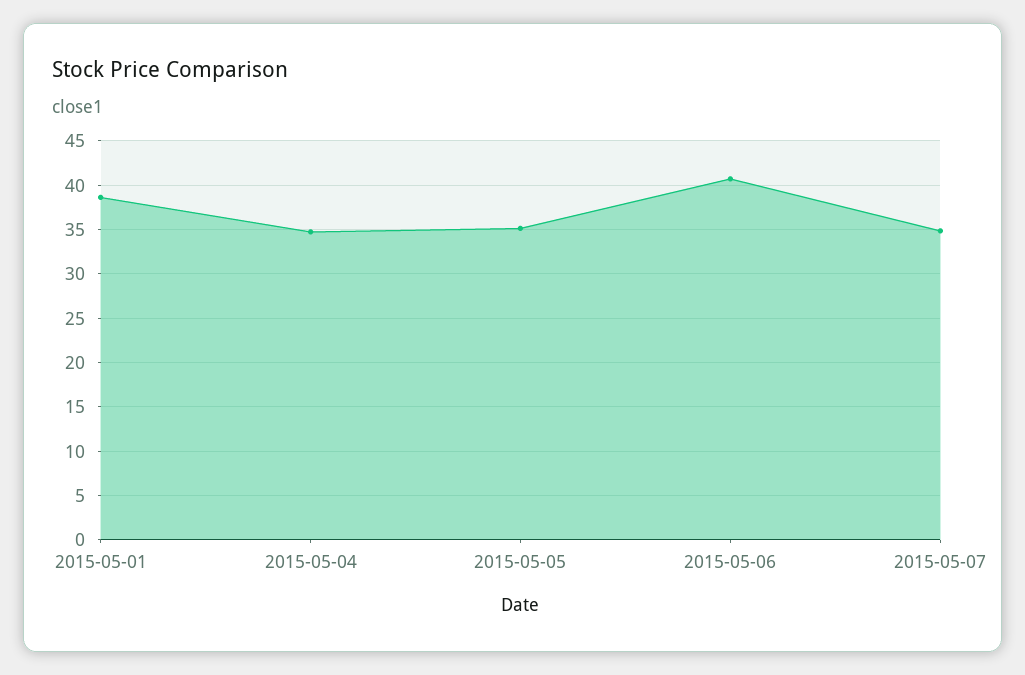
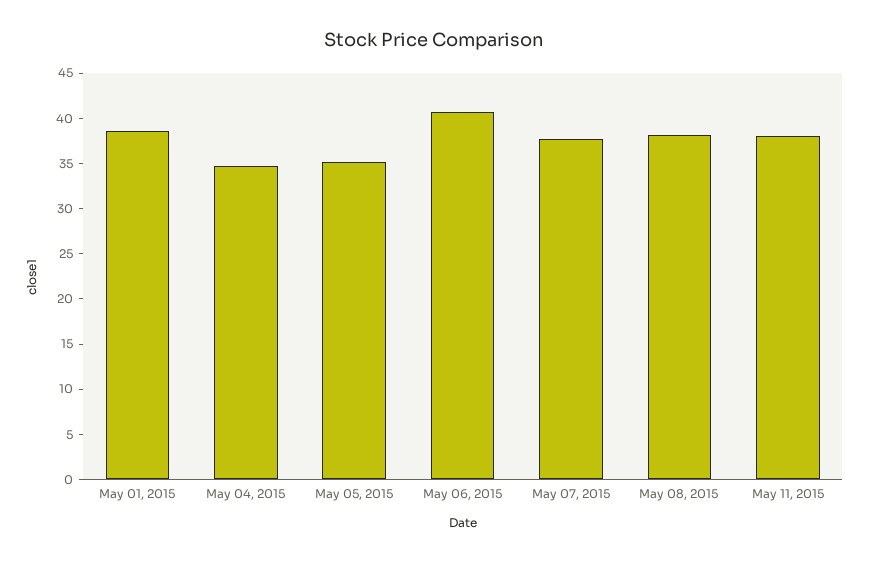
2015-05-07: 35 -> 38
May 08, 2015: none -> 38
May 11, 2015: none -> 38

